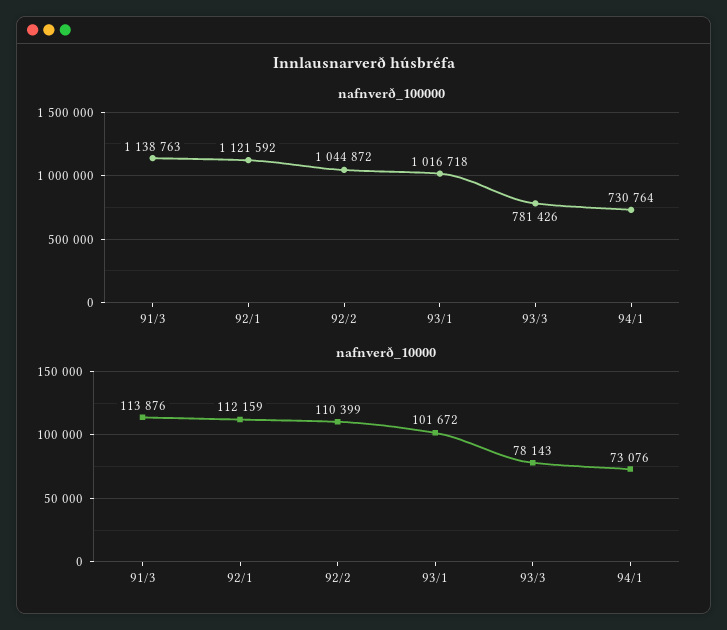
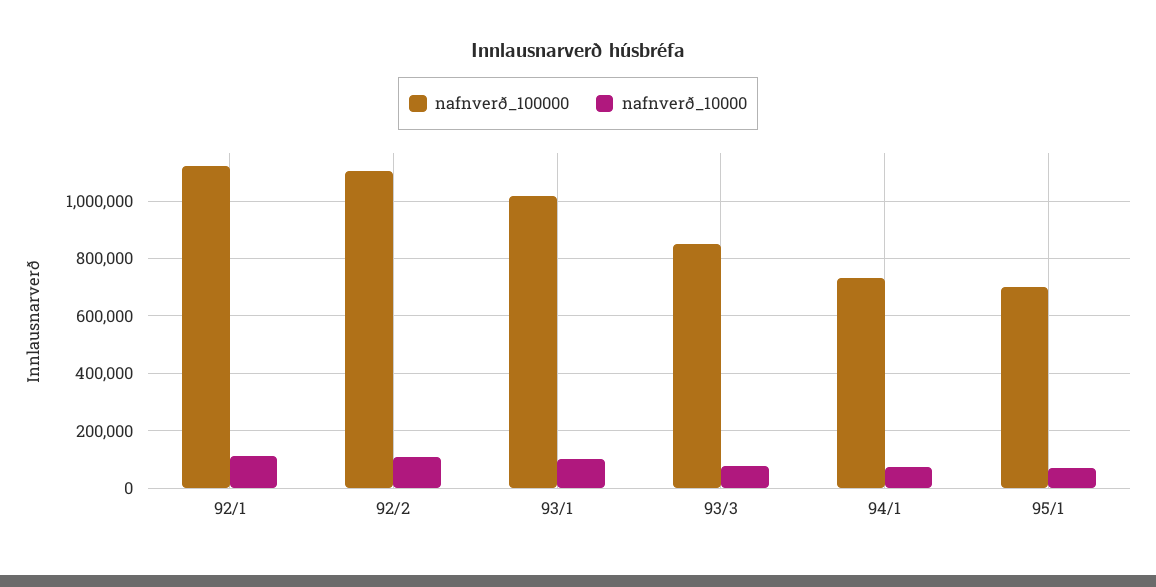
nafnverð_100000, 91/3: 1138763 -> none
nafnverð_100000, 92/2: 1044872 -> 1100000
nafnverð_100000, 93/3: 781426 -> 850000
nafnverð_10000, 91/3: 113876 -> none
nafnverð_100000, 95/1: none -> 700000
nafnverð_10000, 95/1: none -> 75000

